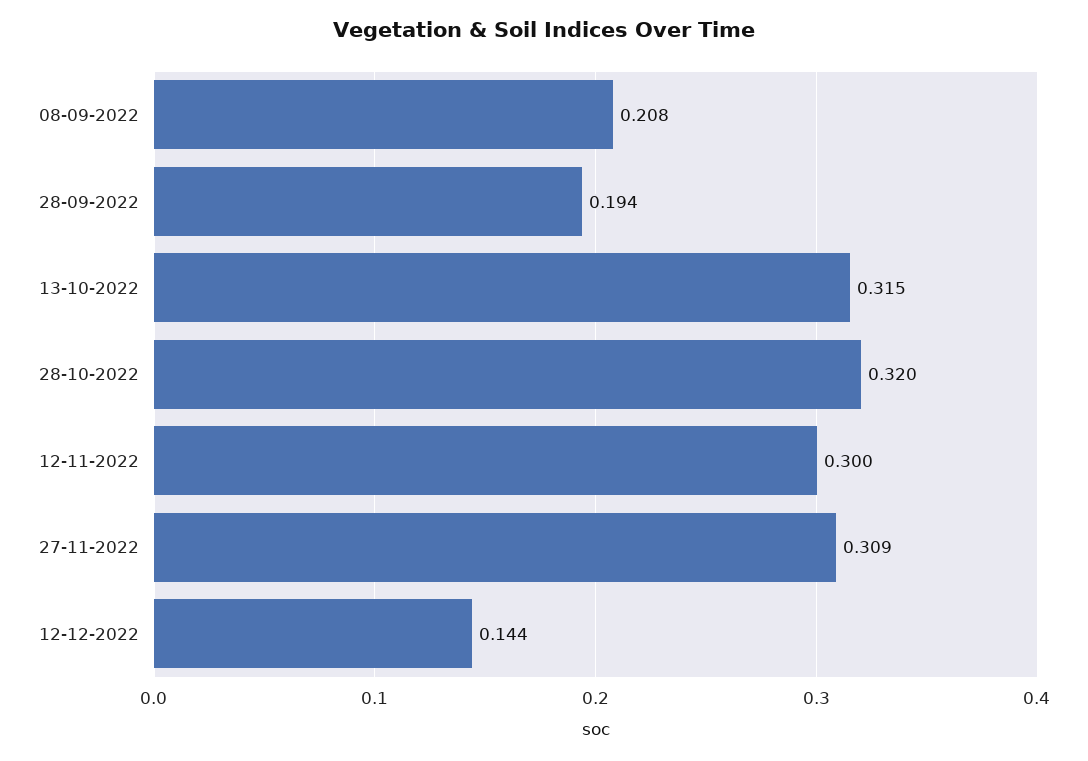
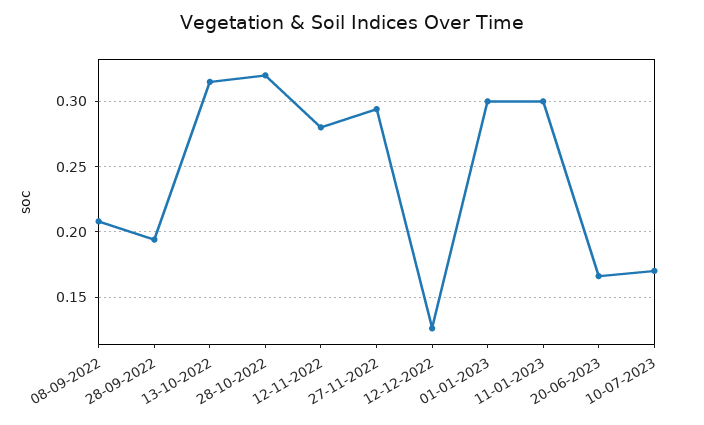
12-11-2022: 0.3 -> 0.28
27-11-2022: 0.309 -> 0.295
12-12-2022: 0.144 -> 0.125
01-01-2023: none -> 0.3
11-01-2023: none -> 0.3
20-06-2023: none -> 0.165
10-07-2023: none -> 0.17

